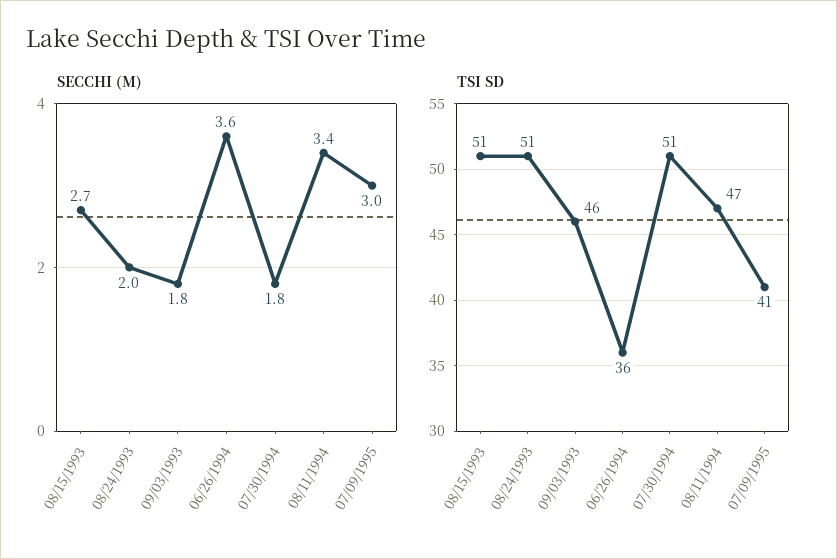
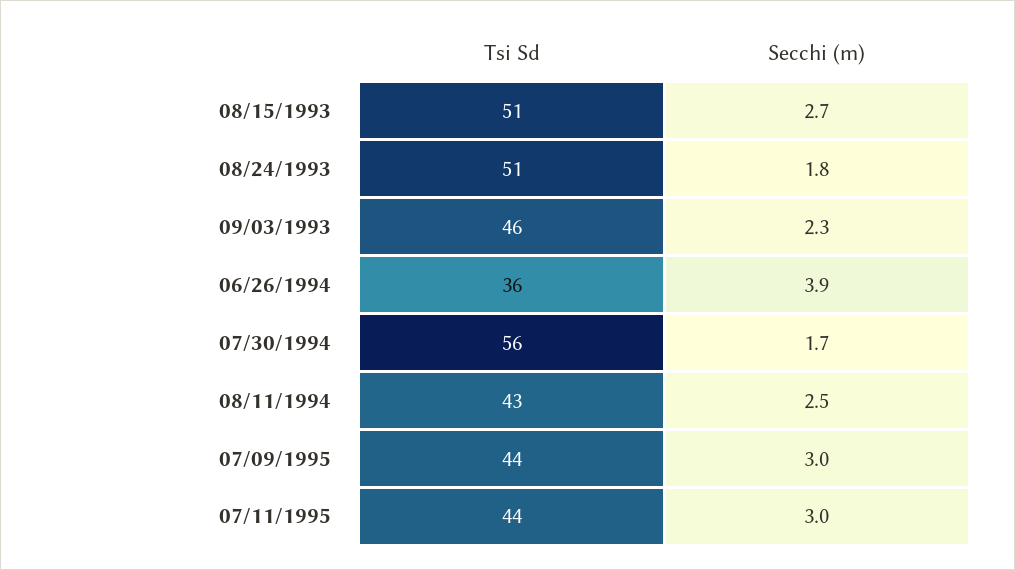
SECCHI (M), 08/24/1993: 2 -> 1.8
SECCHI (M), 09/03/1993: 1.8 -> 2.3
SECCHI (M), 06/26/1994: 3.6 -> 3.9
SECCHI (M), 07/30/1994: 1.8 -> 1.7
SECCHI (M), 08/11/1994: 3.4 -> 2.5
TSI SD, 07/30/1994: 51 -> 56
TSI SD, 08/11/1994: 47 -> 43
TSI SD, 07/09/1995: 41 -> 44
TSI SD, 07/11/1995: none -> 44
SECCHI (M), 07/11/1995: none -> 3

